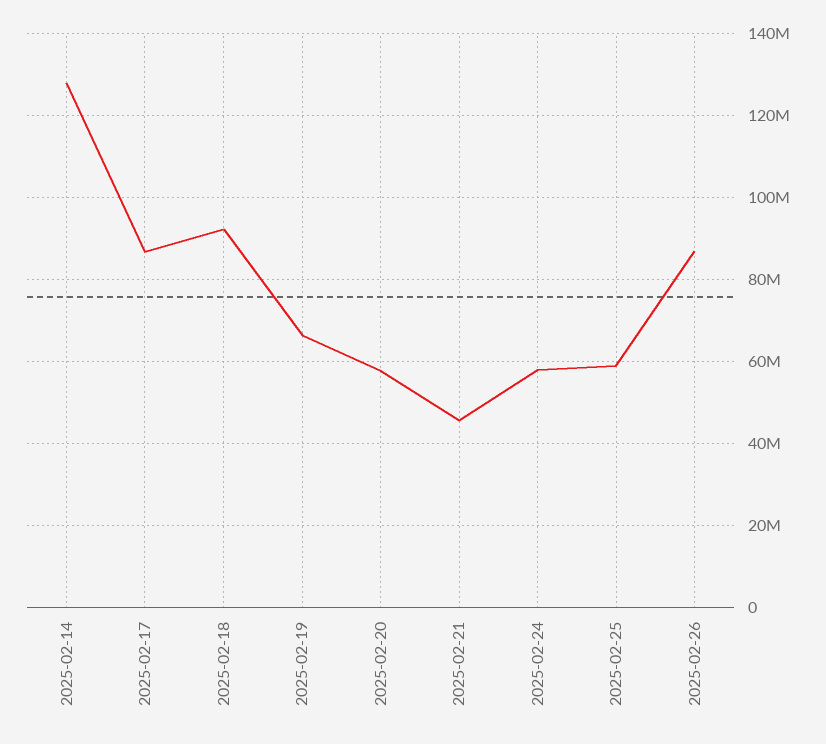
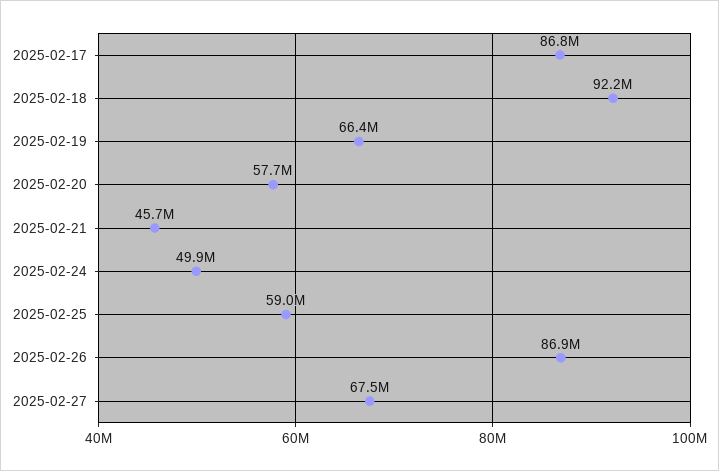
2025-02-14: 128000000 -> none
2025-02-24: 58000000 -> 49900000
2025-02-27: none -> 67500000

